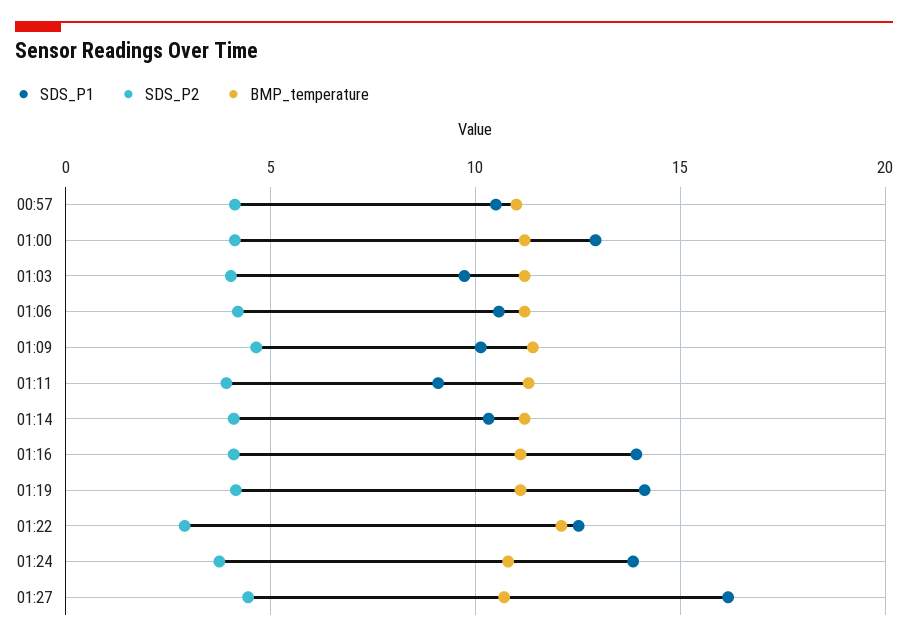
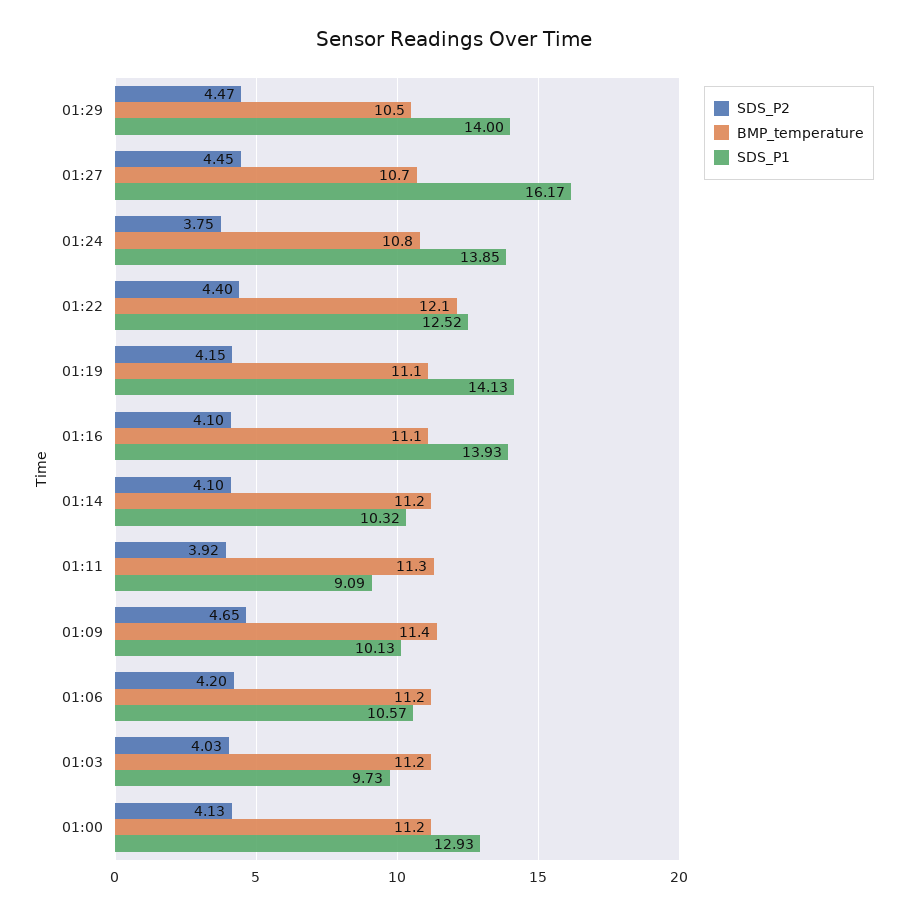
SDS_P1, 00:57: 10.5 -> none
SDS_P2, 00:57: 4 -> none
BMP_temperature, 00:57: 11 -> none
SDS_P2, 01:22: 3 -> 4.4
SDS_P2, 01:29: none -> 4.47
BMP_temperature, 01:29: none -> 10.5
SDS_P1, 01:29: none -> 14

